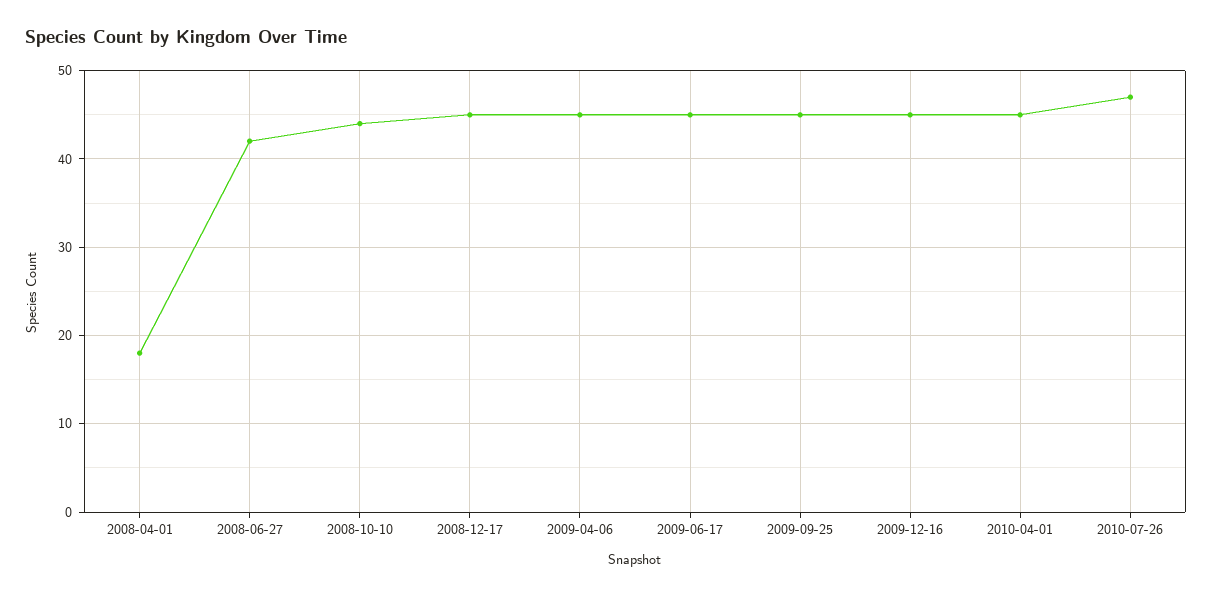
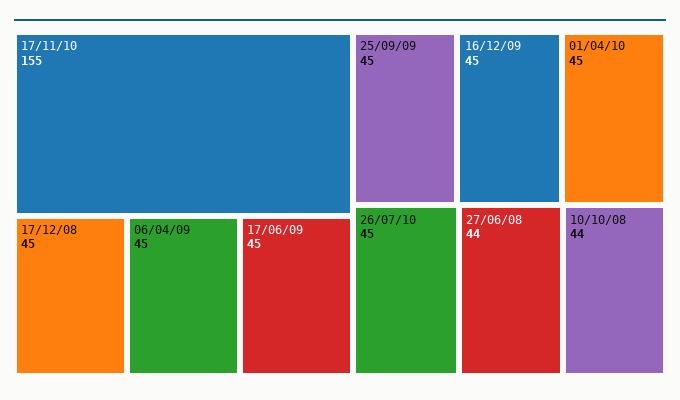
2008-04-01: 18 -> none
2008-06-27: 42 -> 44
2010-07-26: 47 -> 45
17/11/10: none -> 155

